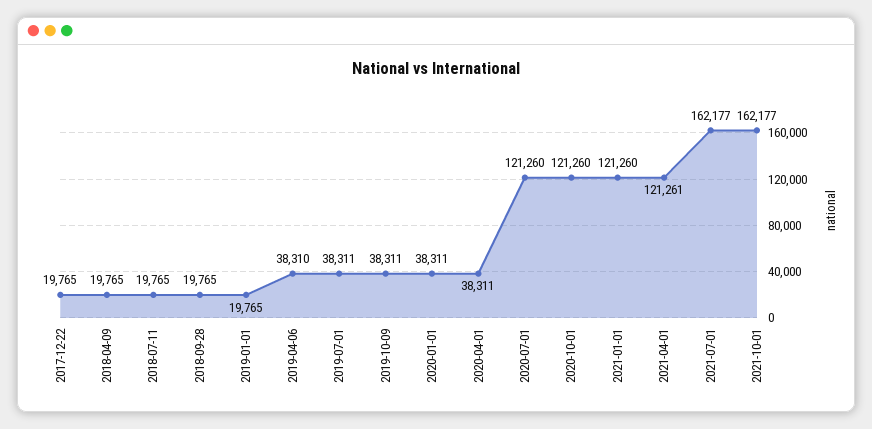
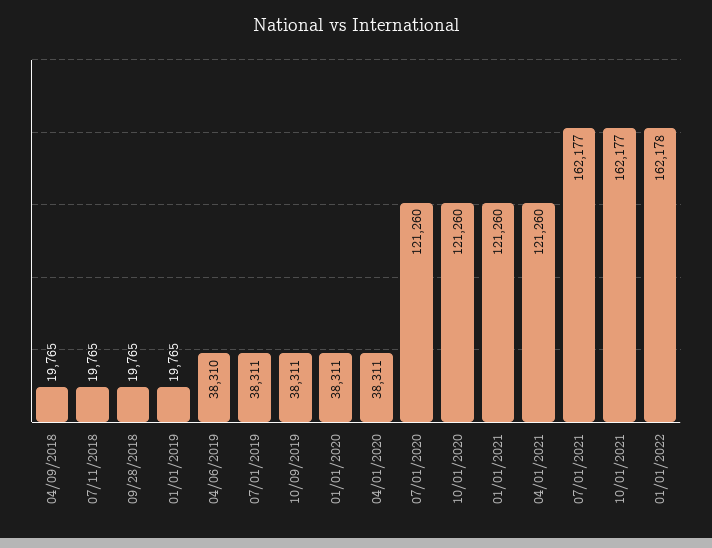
2017-12-22: 19765 -> none
2021-04-01: 121261 -> 121260
01/01/2022: none -> 162178

